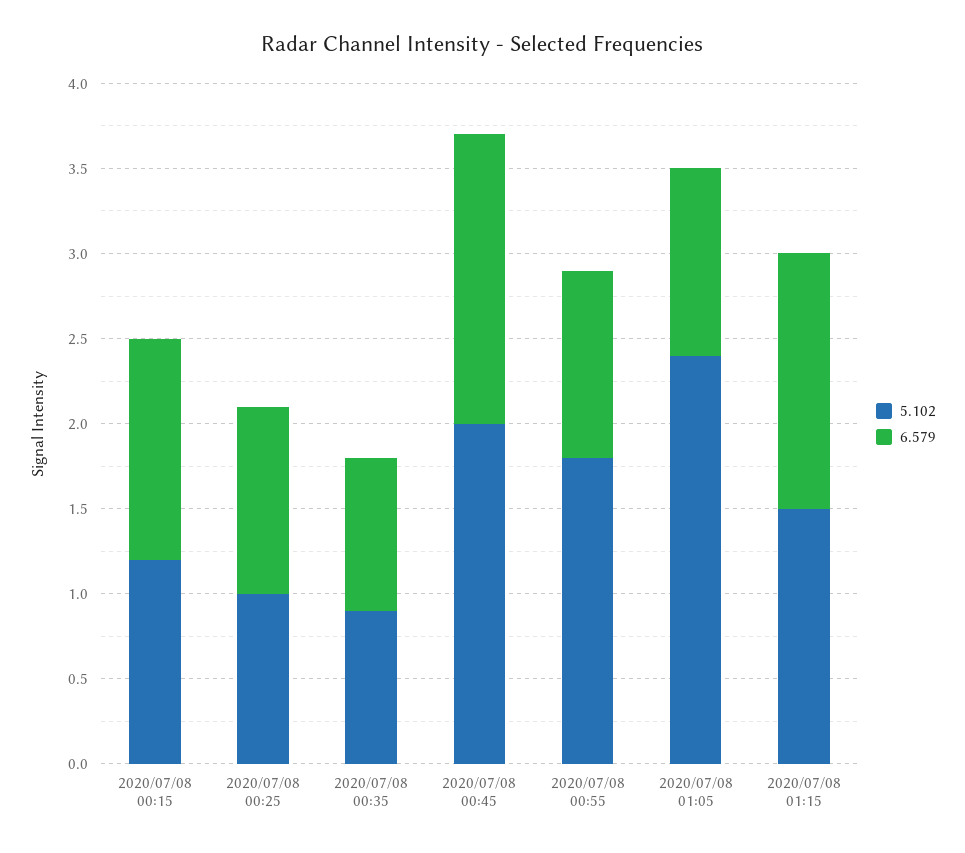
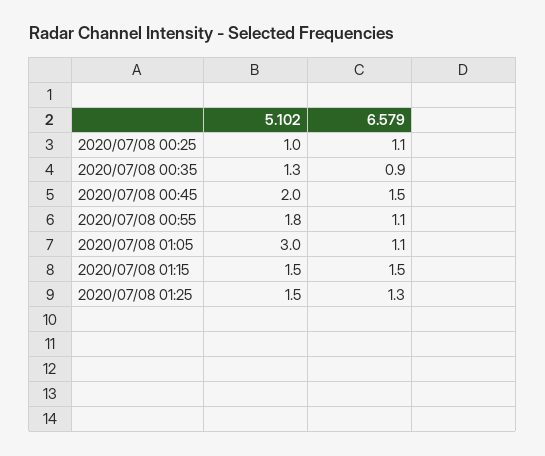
5.102, 2020/07/08 00:15: 1.2 -> none
6.579, 2020/07/08 00:15: 1.3 -> none
5.102, 2020/07/08 00:35: 0.9 -> 1.3
6.579, 2020/07/08 00:45: 1.7 -> 1.5
5.102, 2020/07/08 01:05: 2.4 -> 3
5.102, 2020/07/08 01:25: none -> 1.5
6.579, 2020/07/08 01:25: none -> 1.3

